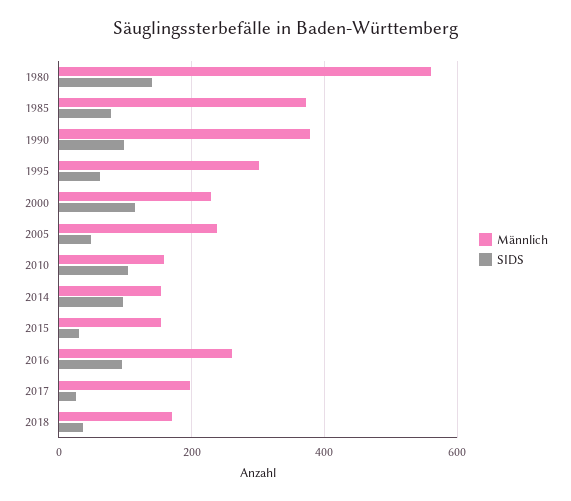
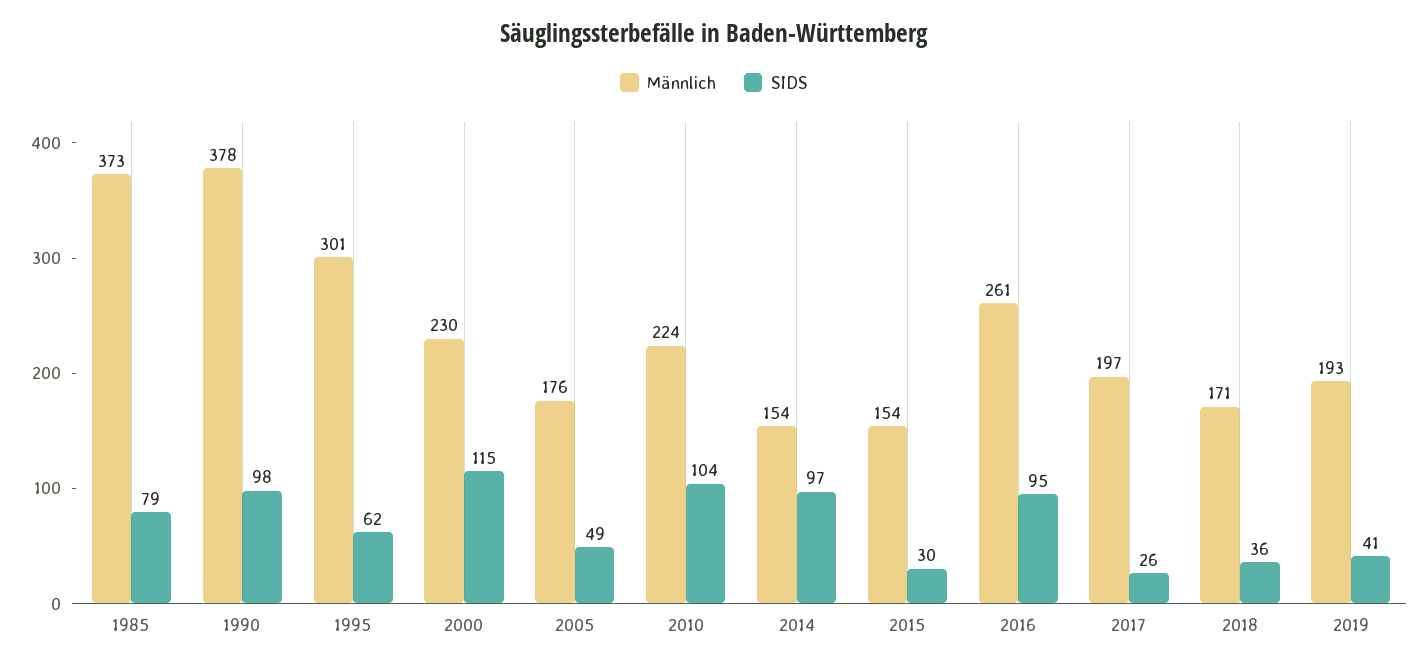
Männlich, 1980: 560 -> none
SIDS, 1980: 140 -> none
Männlich, 2005: 240 -> 176
Männlich, 2010: 160 -> 224
Männlich, 2019: none -> 193
SIDS, 2019: none -> 41

